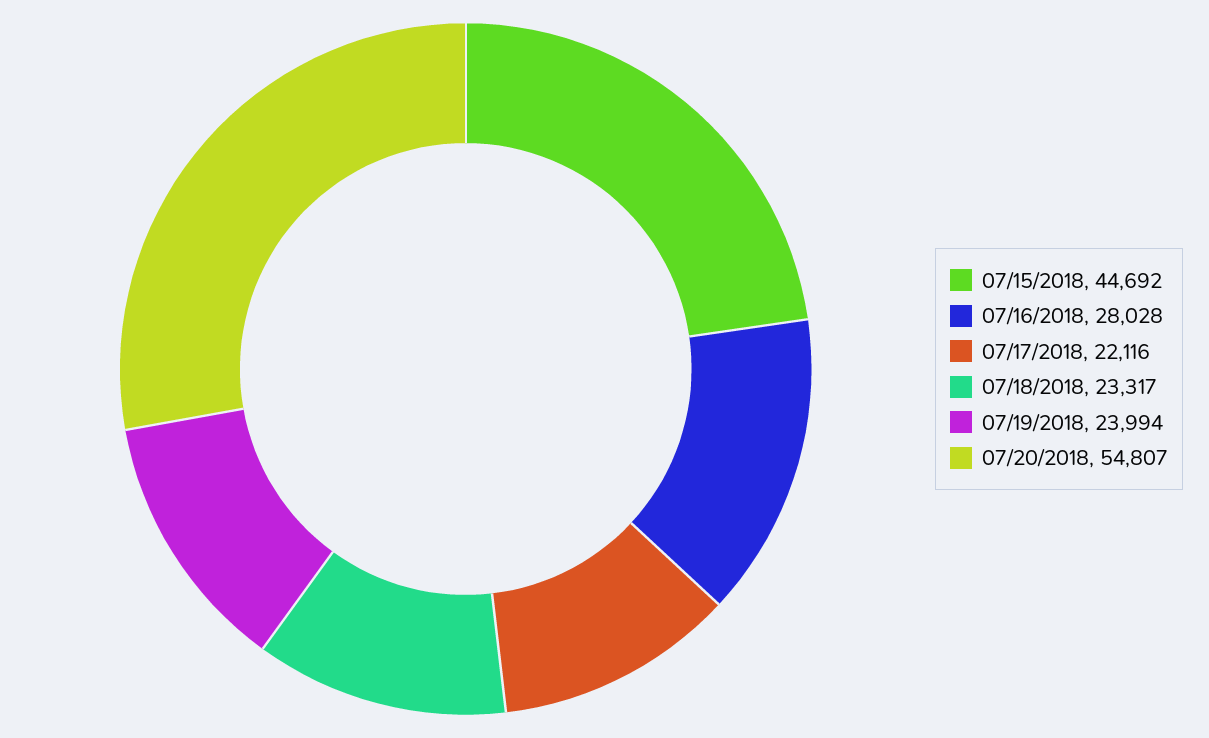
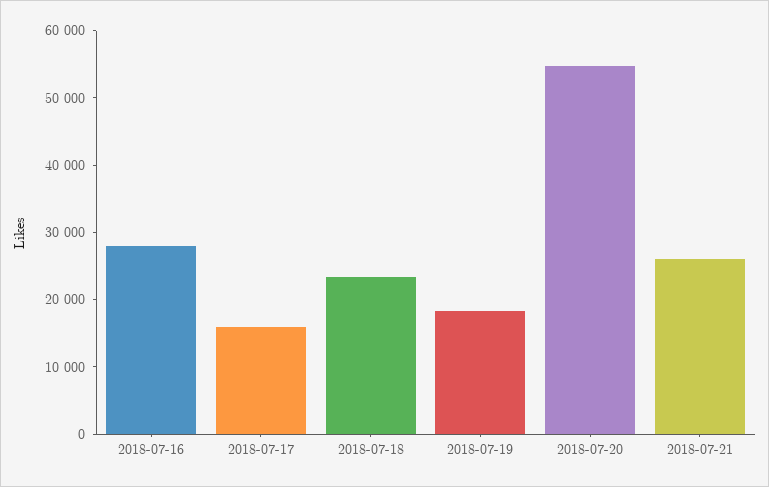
07/15/2018: 44692 -> none
07/17/2018: 22116 -> 16000
07/19/2018: 23994 -> 18000
2018-07-21: none -> 26000

